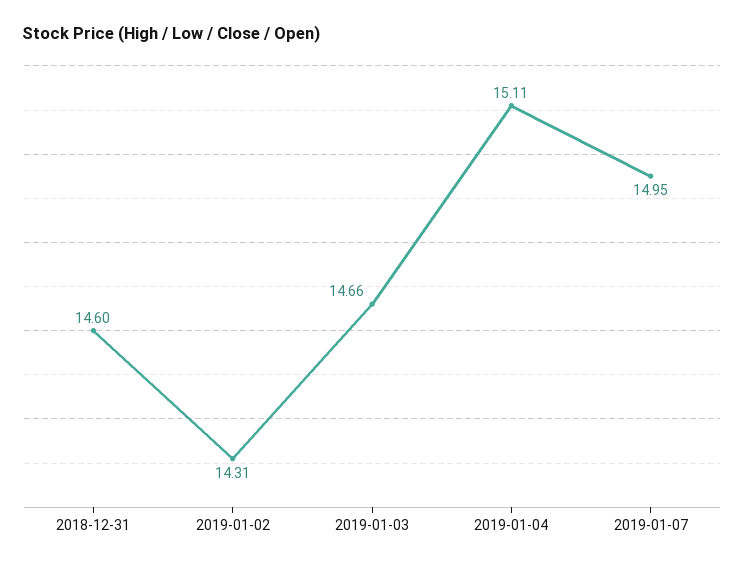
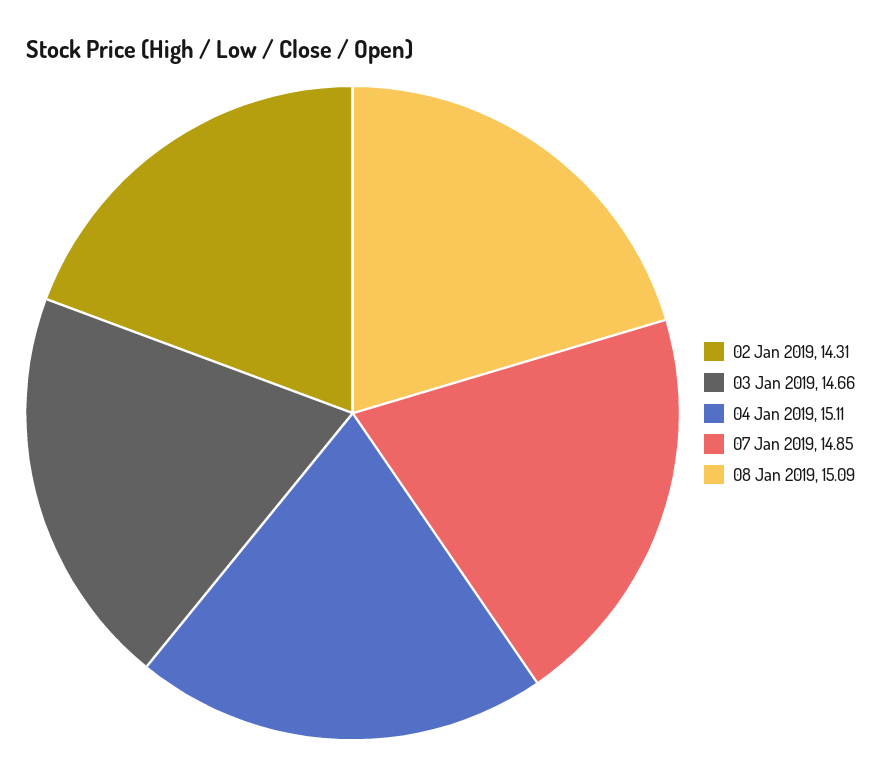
2018-12-31: 14.6 -> none
2019-01-07: 14.95 -> 14.85
08 Jan 2019: none -> 15.09

